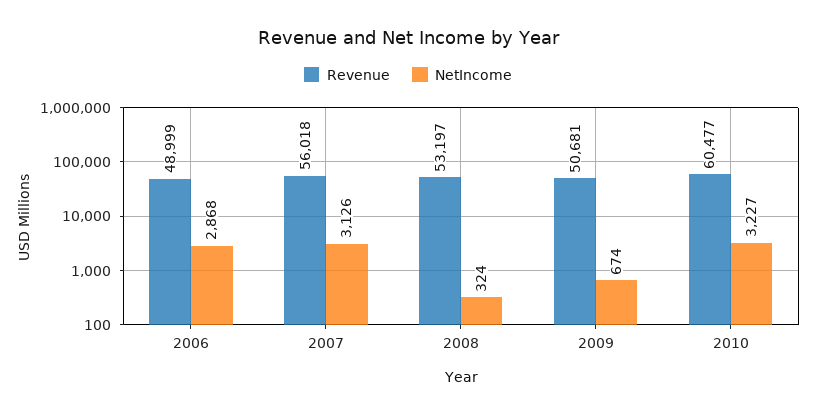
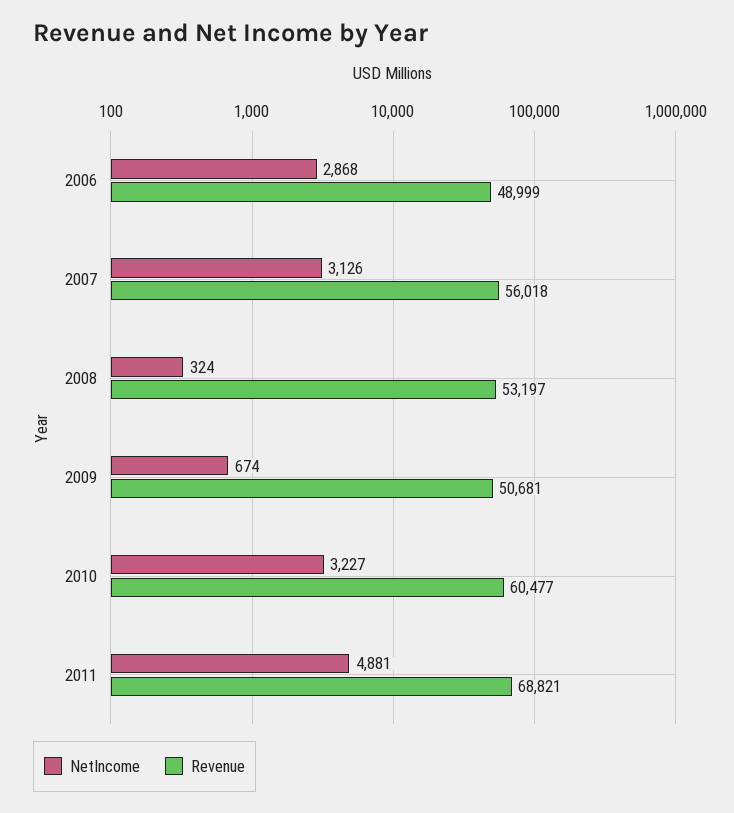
NetIncome, 2011: none -> 4881
Revenue, 2011: none -> 68821

